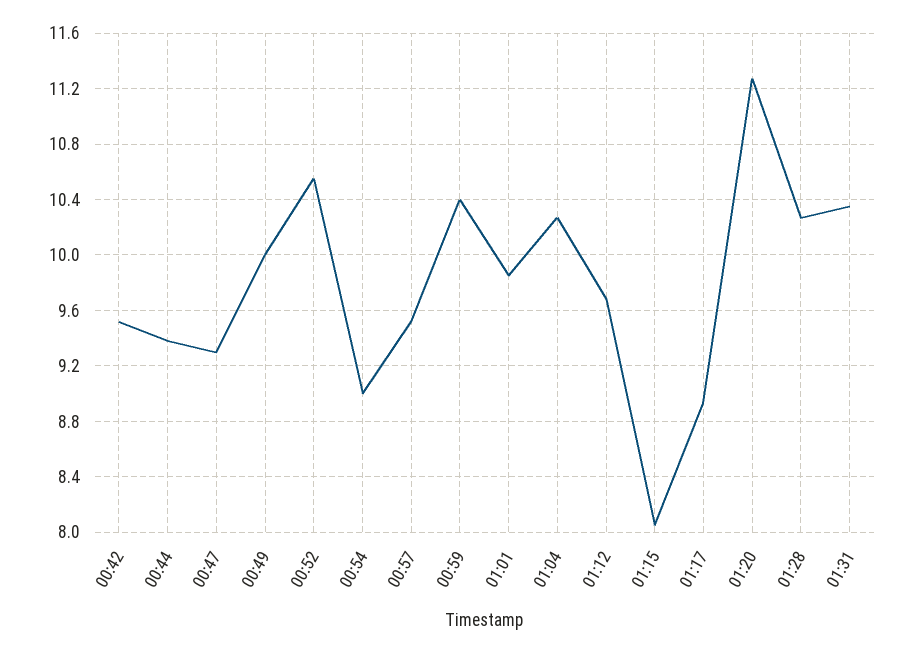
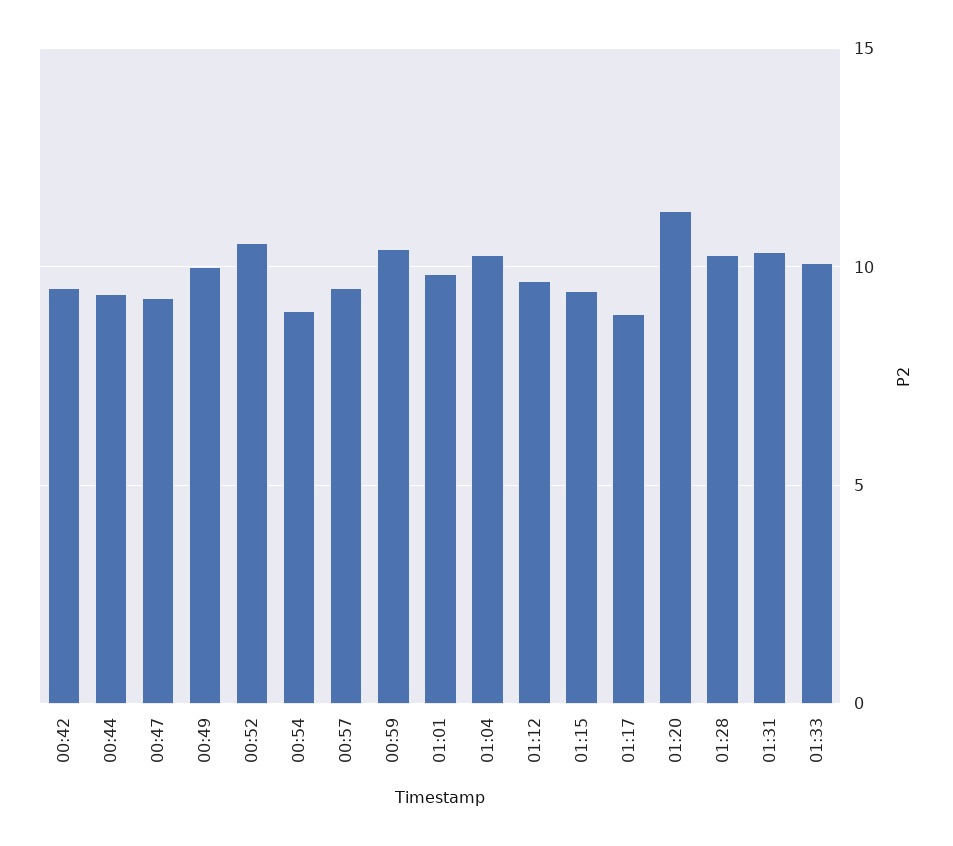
01:15: 8.05 -> 9.5
01:33: none -> 10

